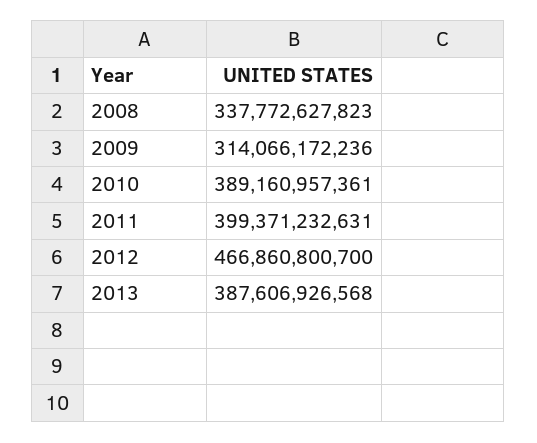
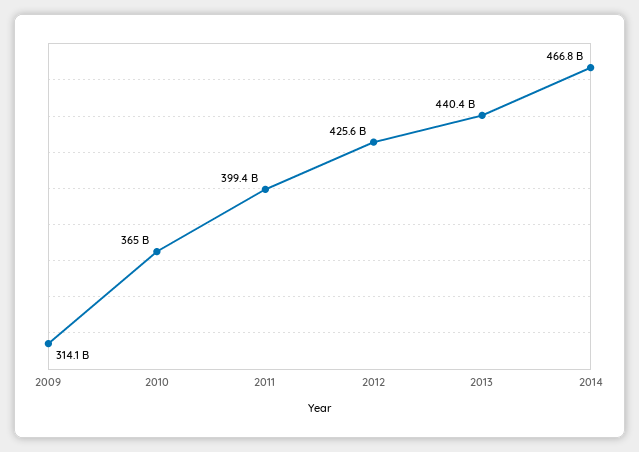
2008: 337772627823 -> none
2010: 389160957361 -> 365000000000
2012: 466860800700 -> 425600000000
2013: 387606926568 -> 440400000000
2014: none -> 466800000000

